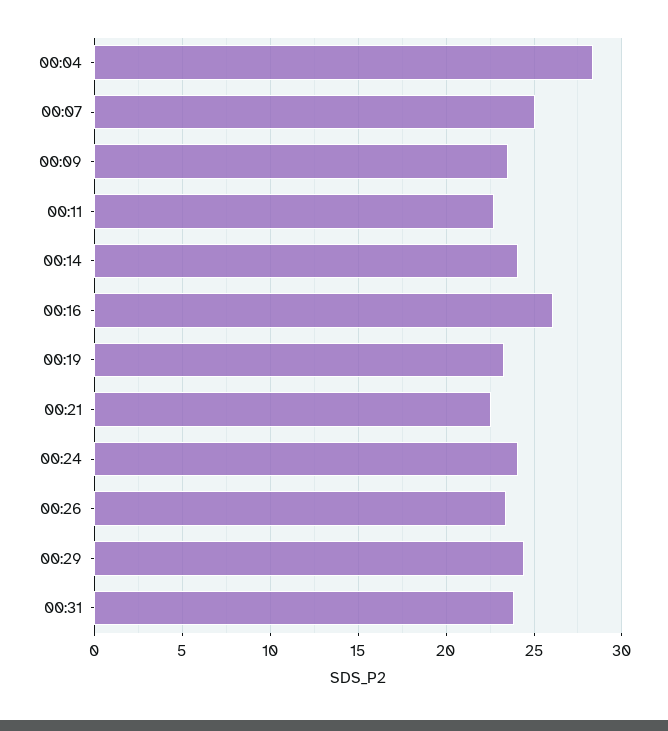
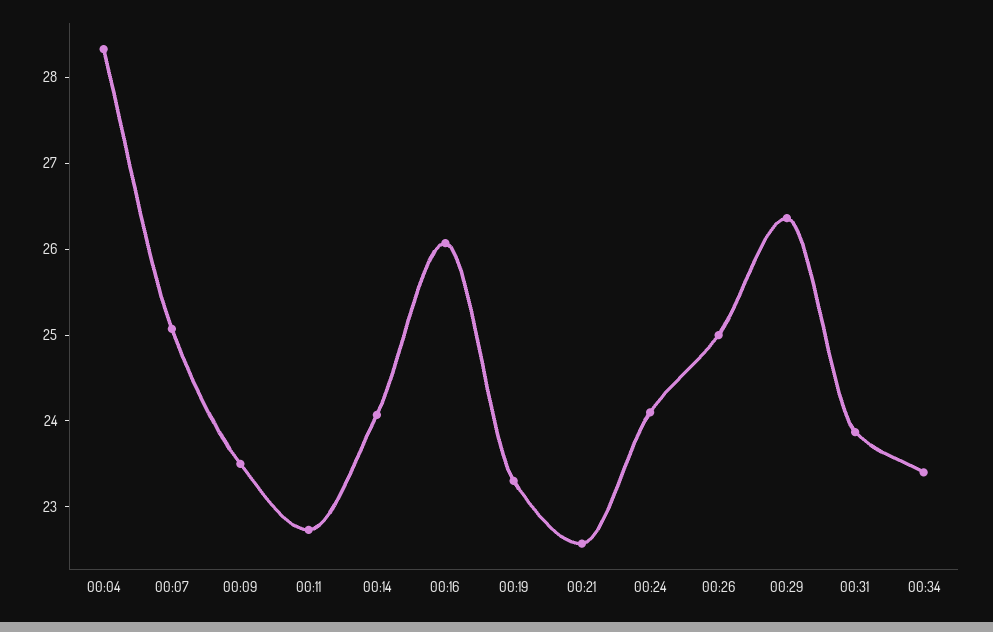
00:26: 23.5 -> 25
00:29: 24.5 -> 26.4
00:34: none -> 23.4

